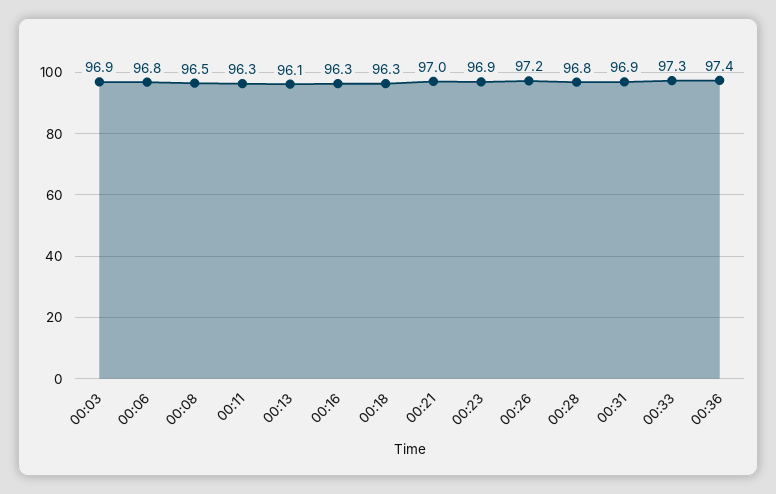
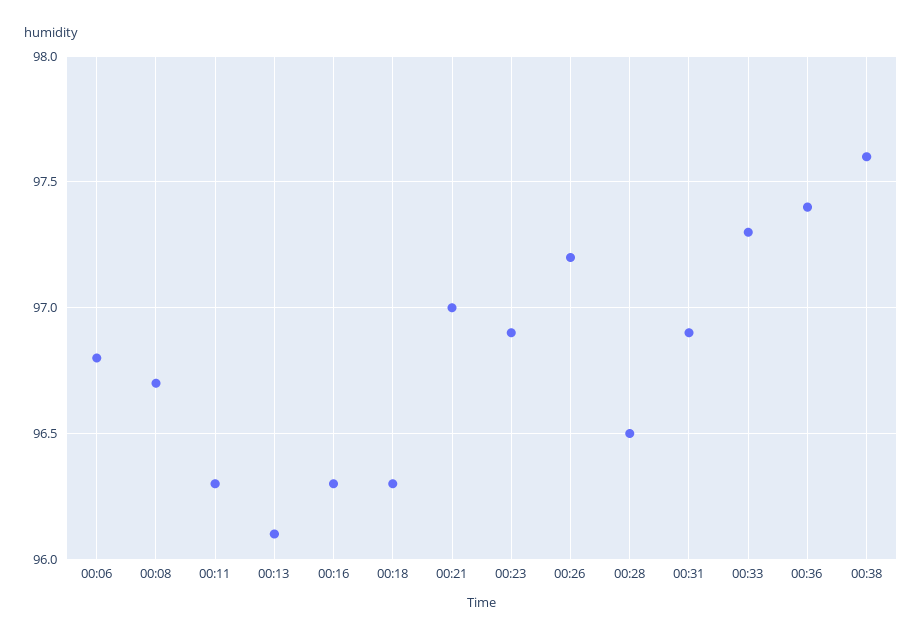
00:03: 96.9 -> none
00:08: 96.5 -> 96.7
00:28: 96.8 -> 96.5
00:38: none -> 97.6

